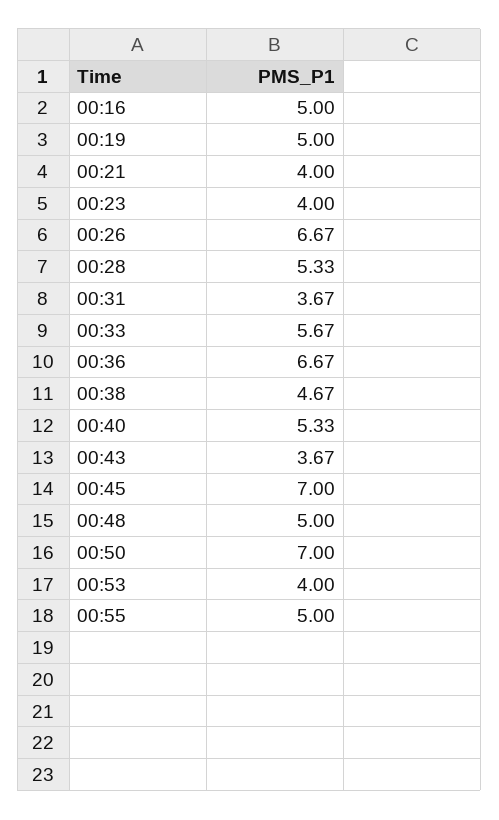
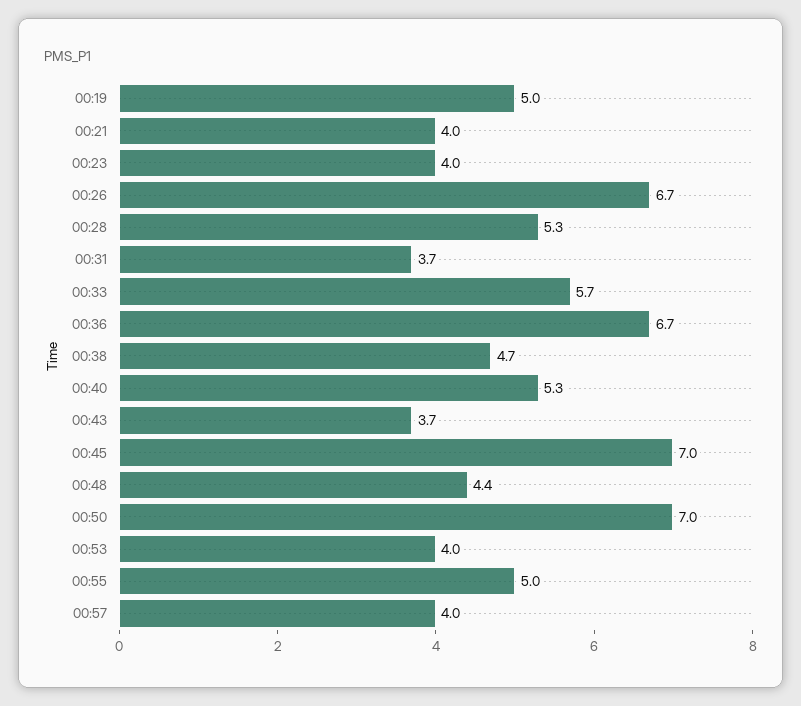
00:16: 5 -> none
00:48: 5 -> 4.4
00:57: none -> 4

